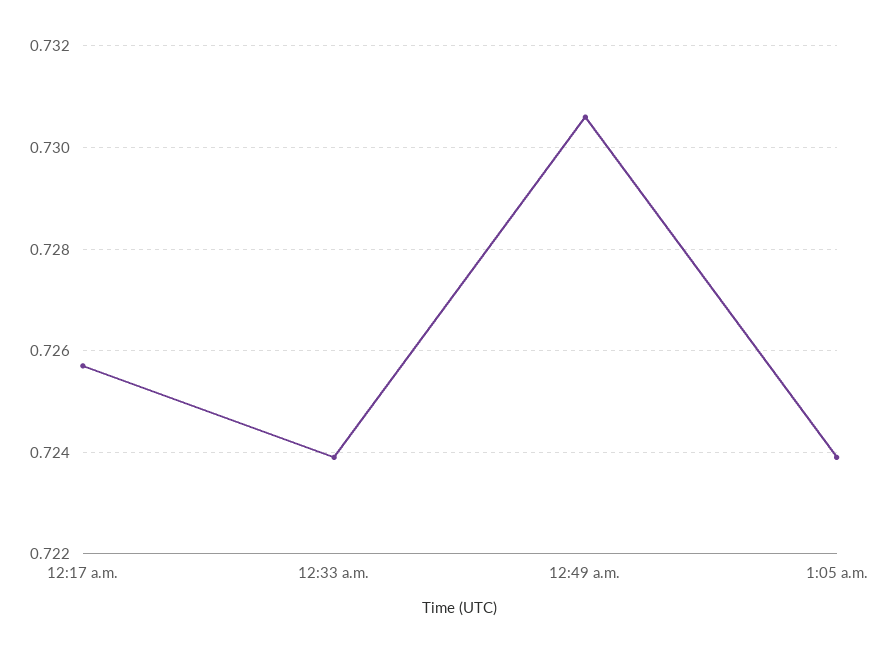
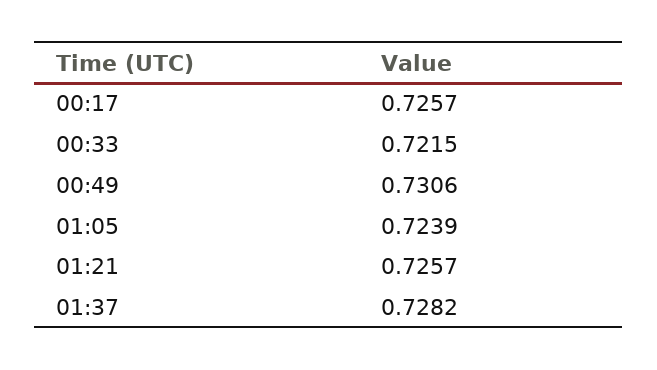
12:33 a.m.: 0.724 -> 0.7215
01:21: none -> 0.7257
01:37: none -> 0.7282

